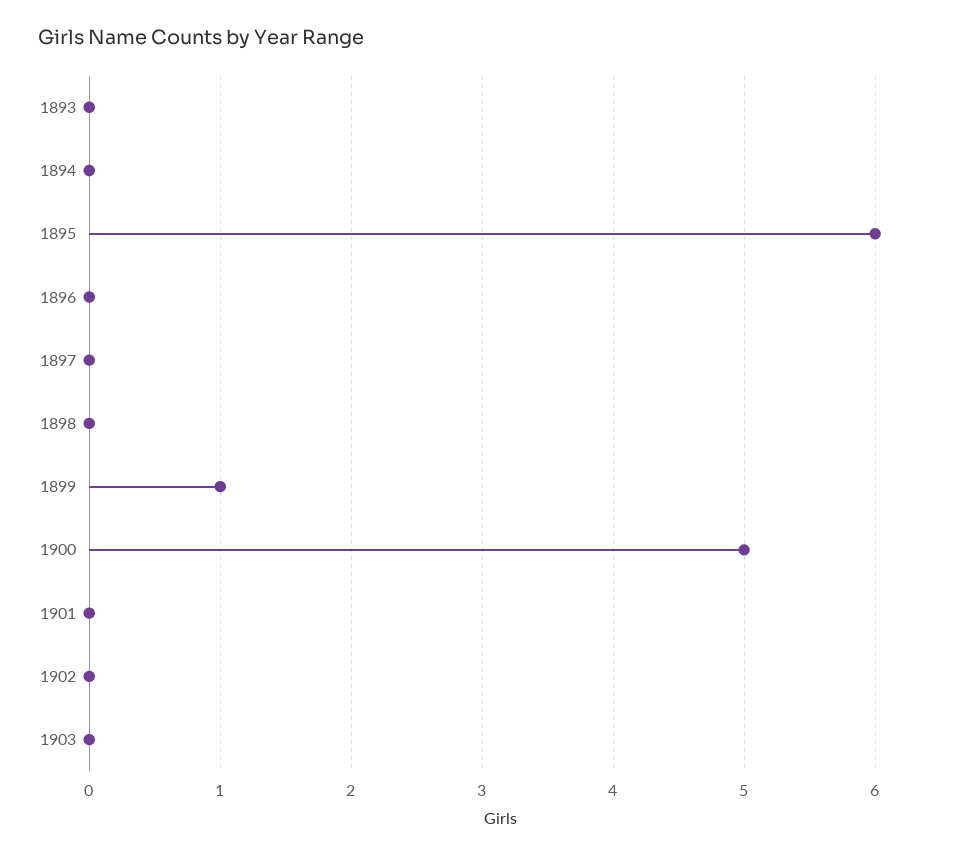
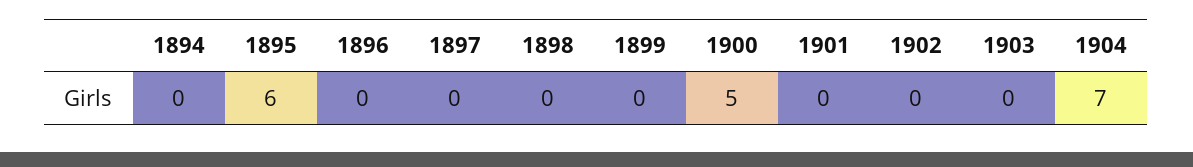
1893: 0 -> none
1899: 1 -> 0
1904: none -> 7

